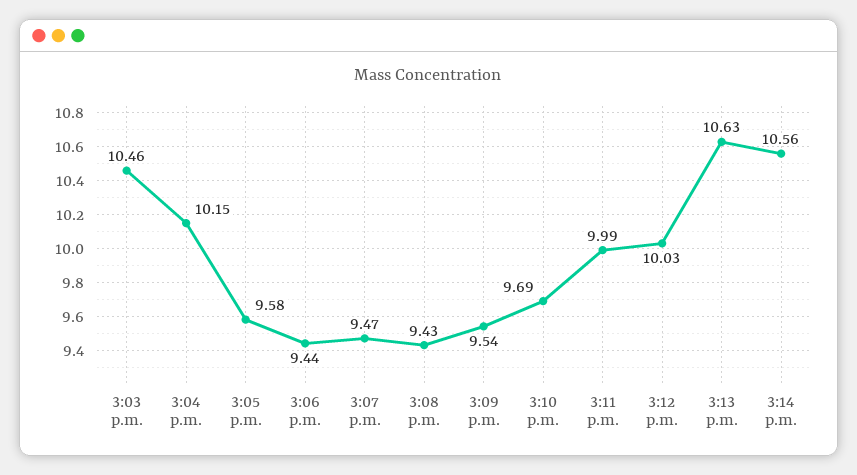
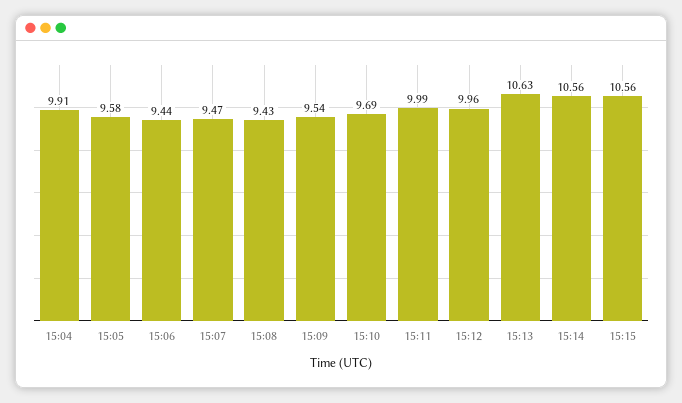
3:03 p.m.: 10.46 -> none
3:04 p.m.: 10.15 -> 9.91
3:12 p.m.: 10.03 -> 9.96
15:15: none -> 10.56

